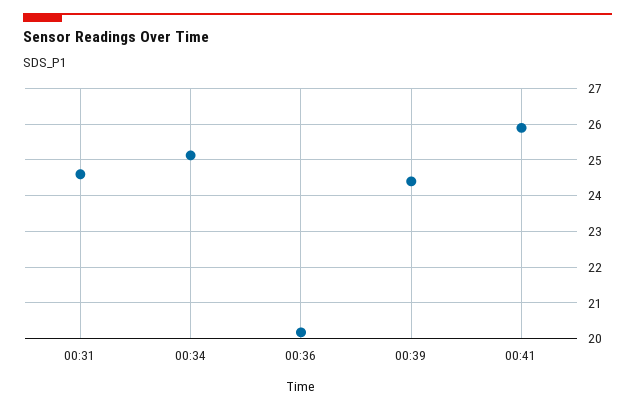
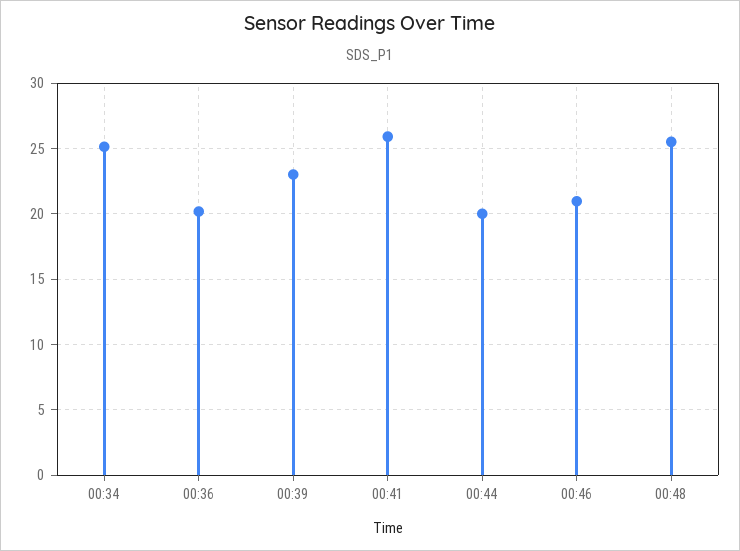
00:31: 24.6 -> none
00:39: 24.4 -> 23
00:44: none -> 20
00:46: none -> 21
00:48: none -> 25.5

